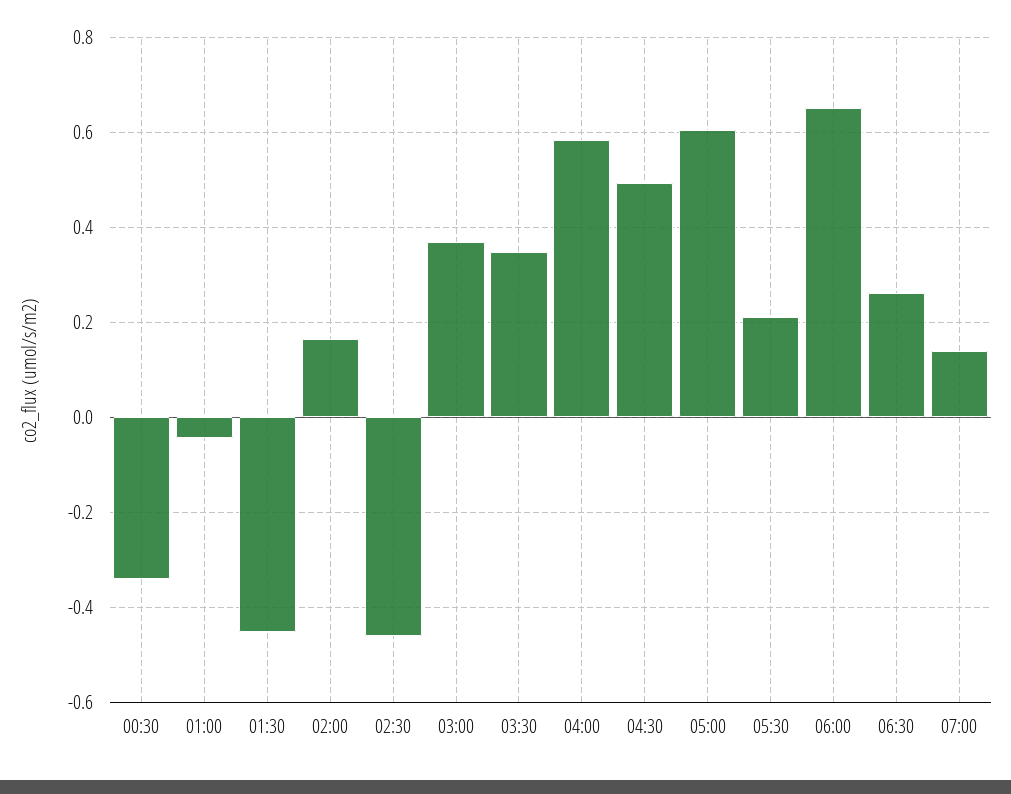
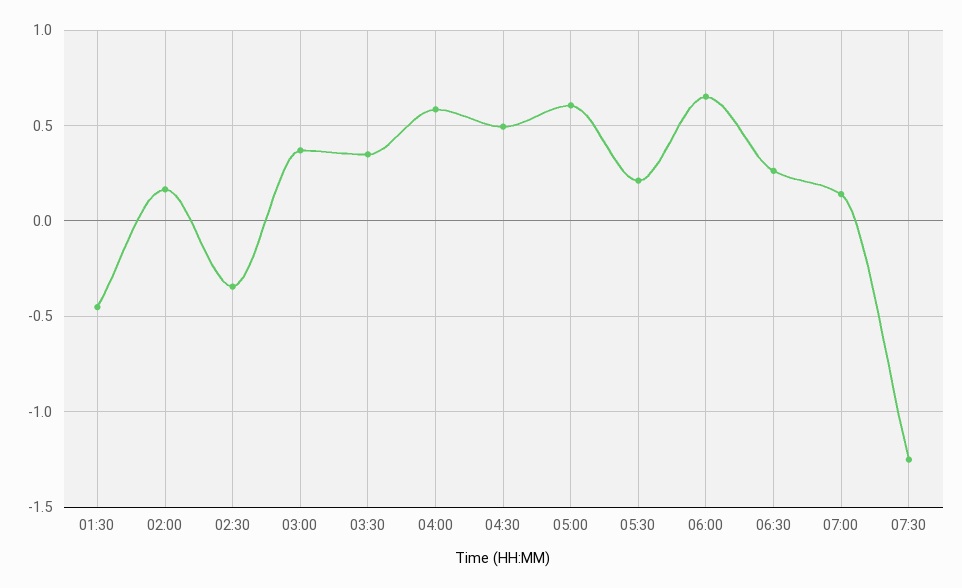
00:30: -0.34 -> none
01:00: -0.04 -> none
02:30: -0.46 -> -0.35
07:30: none -> -1.25

